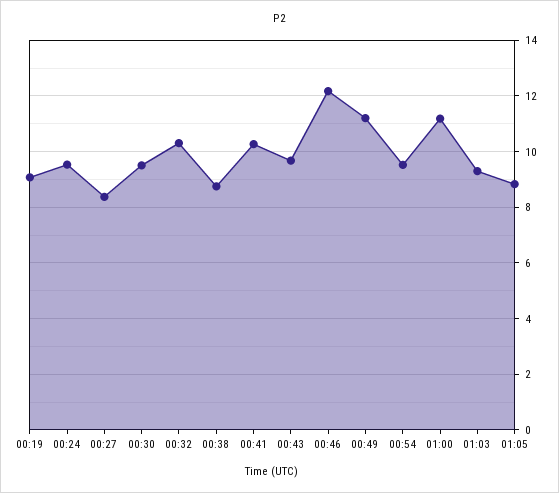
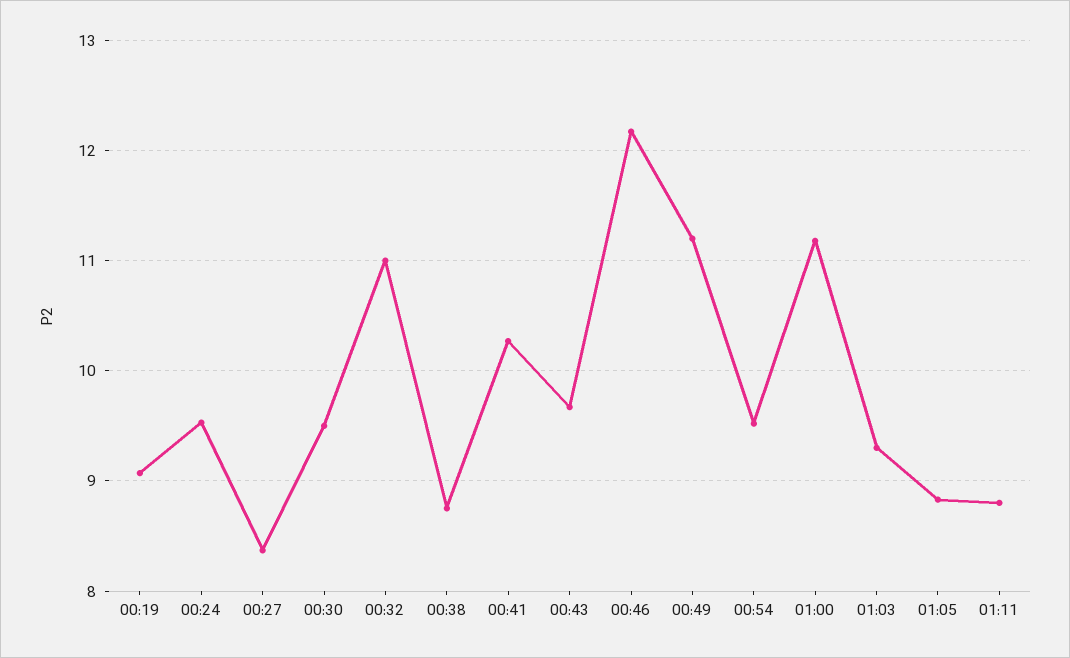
00:32: 10.25 -> 11
01:11: none -> 8.8

